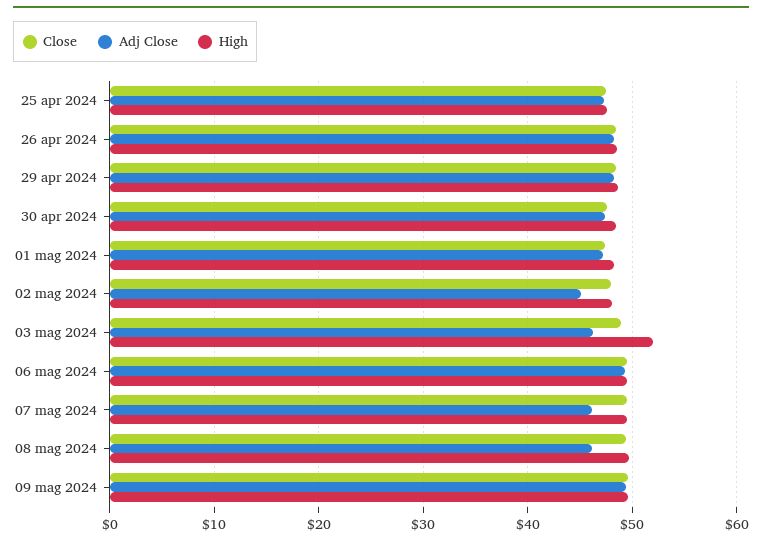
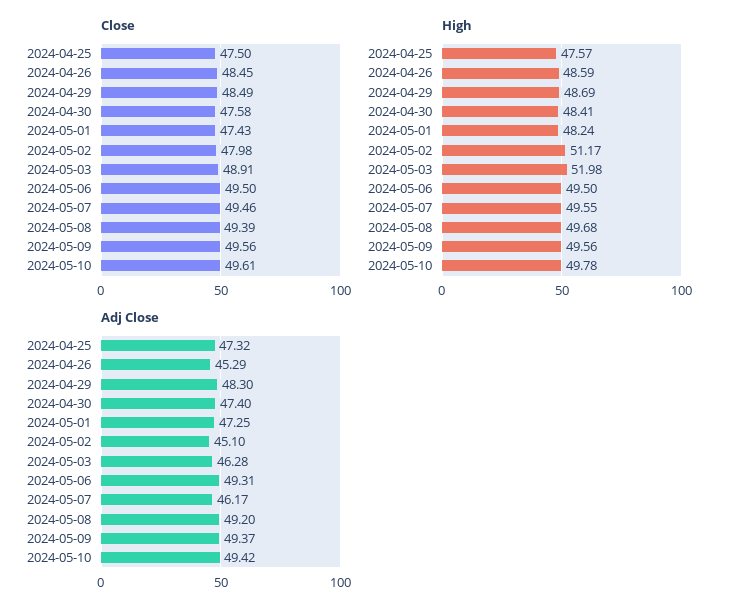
Adj Close, 26 apr 2024: 48 -> 45.29
High, 02 mag 2024: 48 -> 51.17
Adj Close, 08 mag 2024: 46 -> 49.2
Close, 2024-05-10: none -> 49.61
High, 2024-05-10: none -> 49.78
Adj Close, 2024-05-10: none -> 49.42

